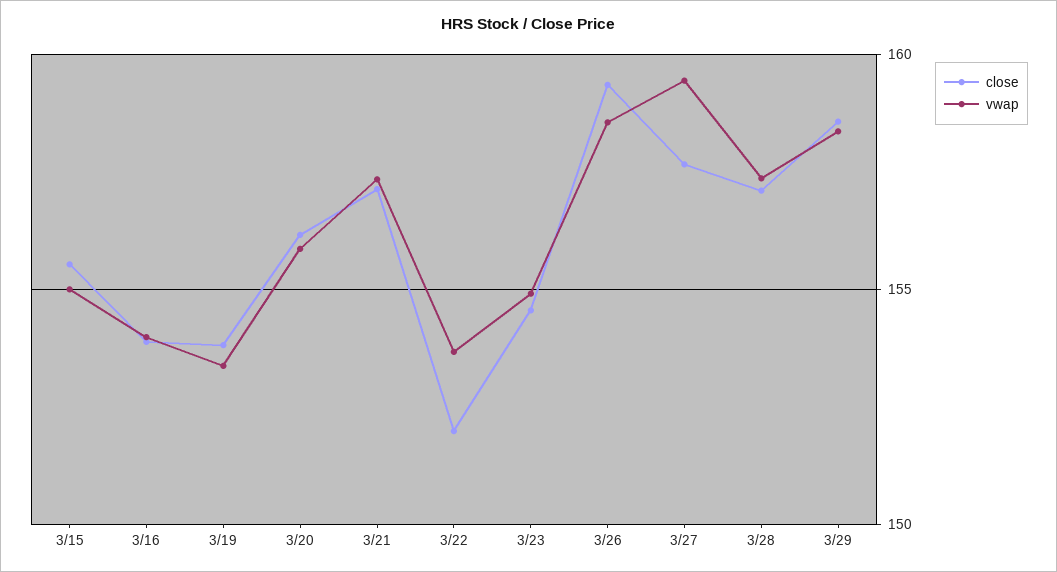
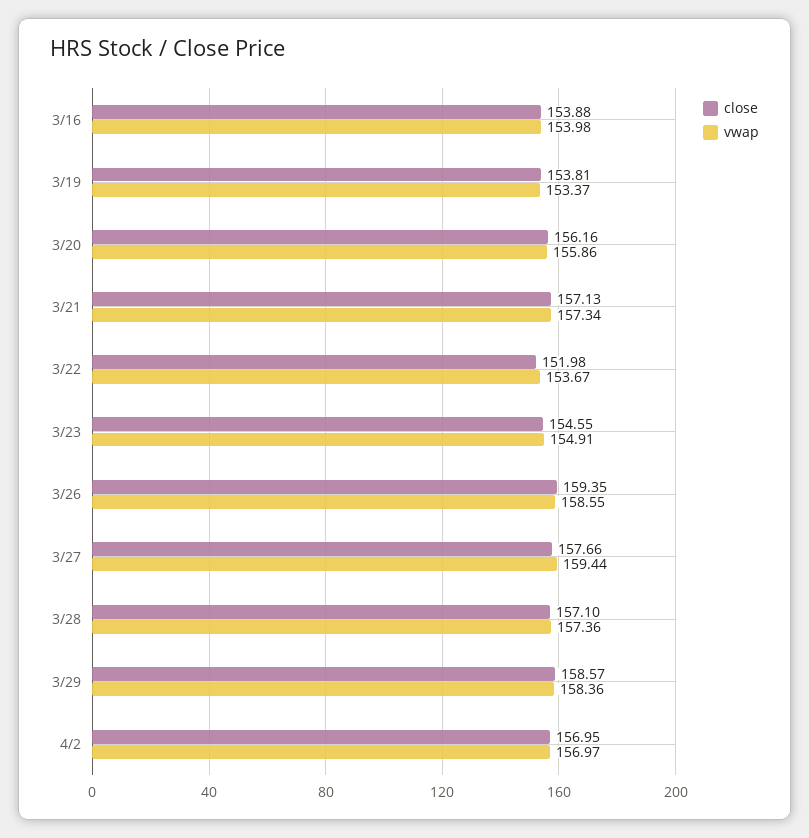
close, 3/15: 155.5 -> none
vwap, 3/15: 155 -> none
close, 4/2: none -> 156.95
vwap, 4/2: none -> 156.97

